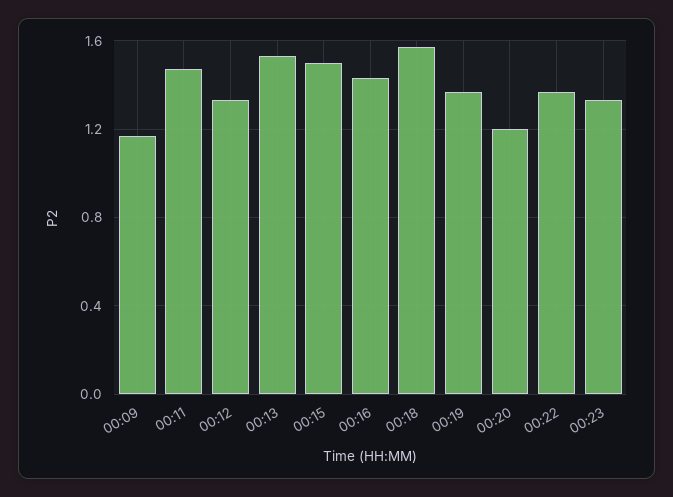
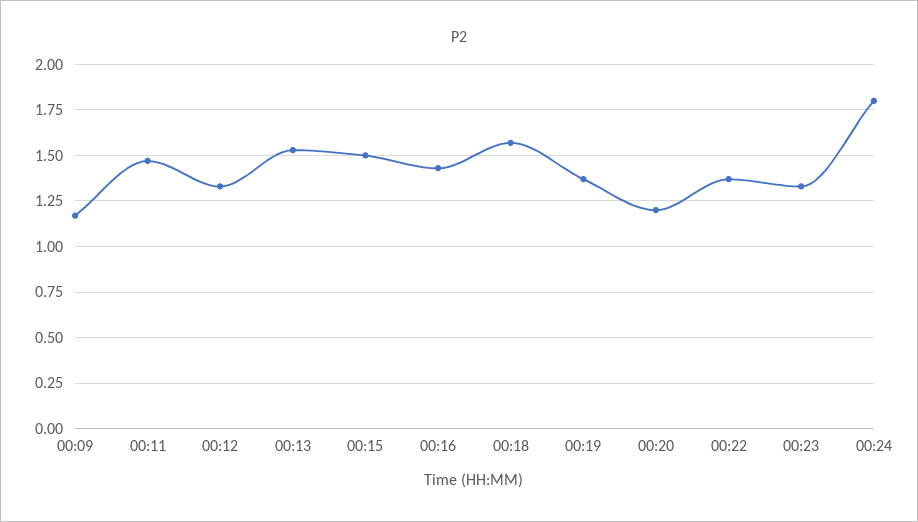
00:24: none -> 1.8

